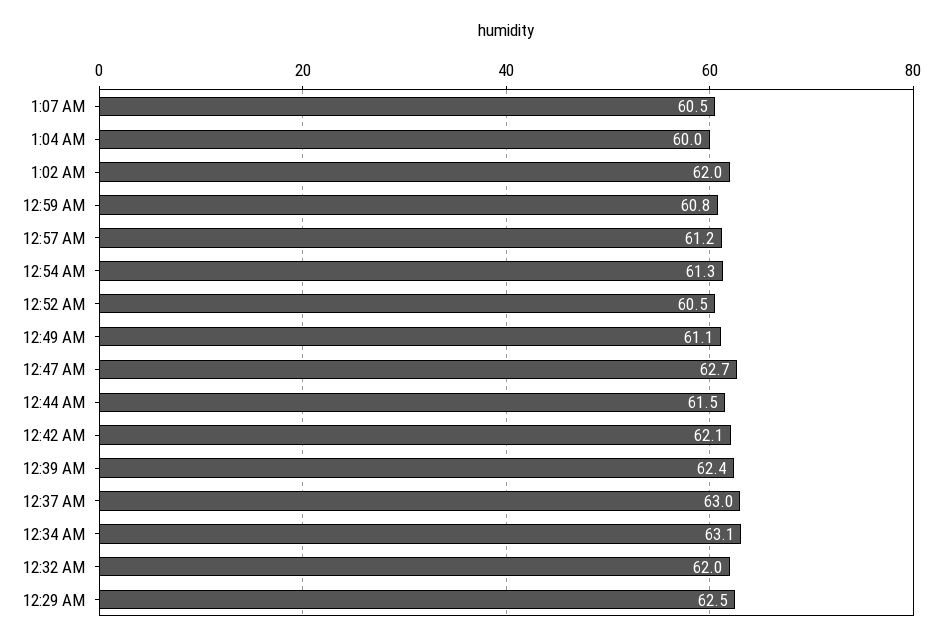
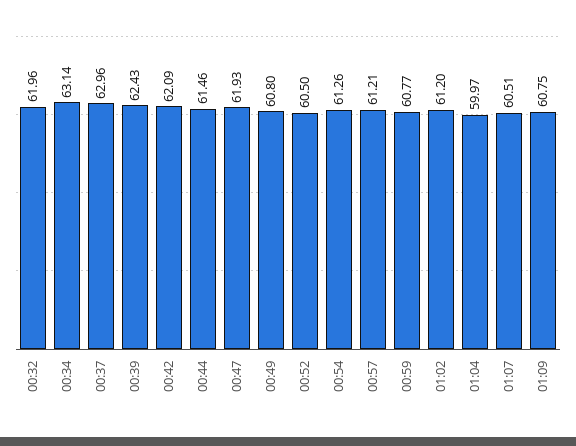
1:02 AM: 62 -> 61.2
12:49 AM: 61.1 -> 60.8
12:47 AM: 62.7 -> 61.93
12:29 AM: 62.5 -> none
01:09: none -> 60.75

